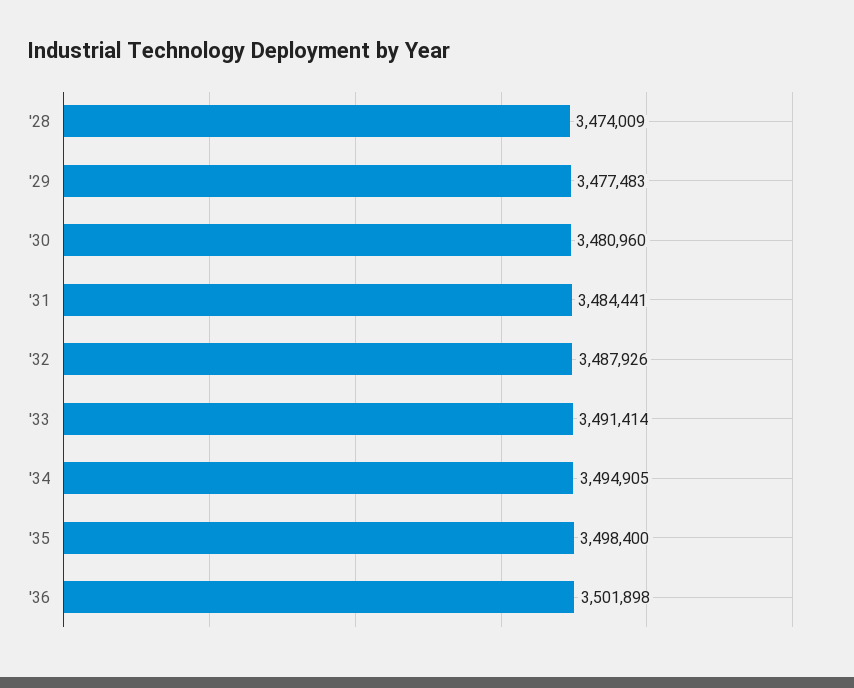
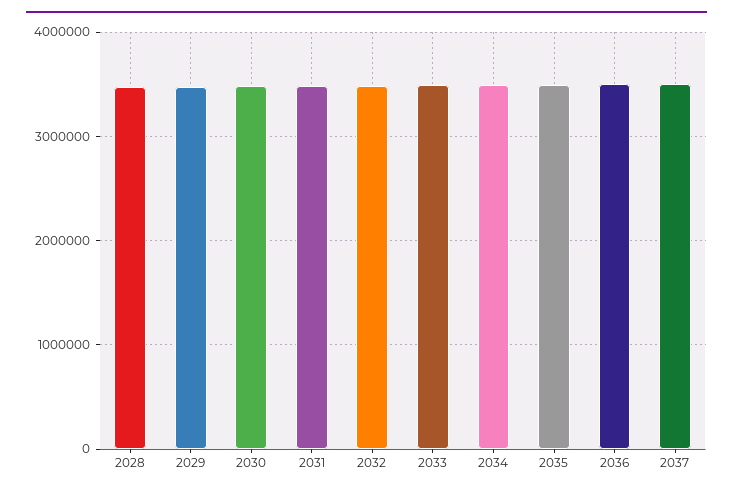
2037: none -> 3500000

